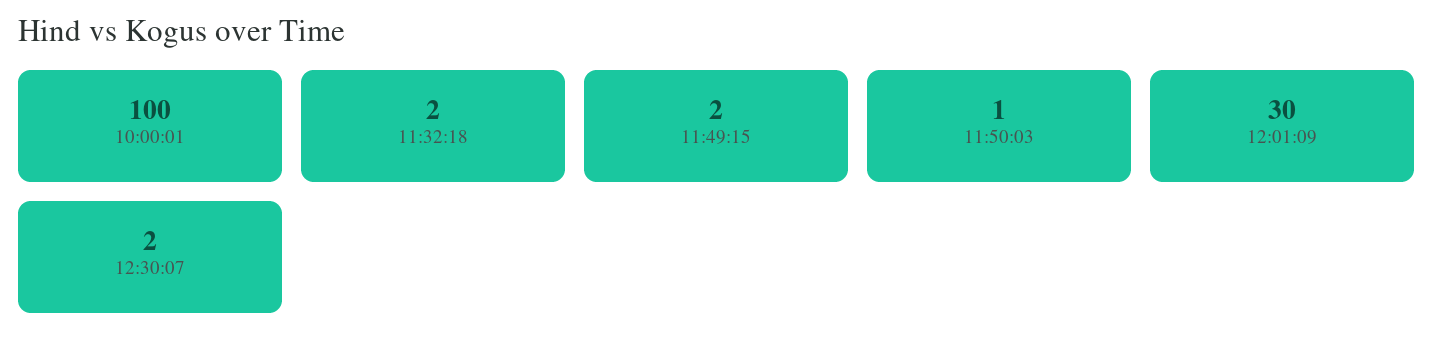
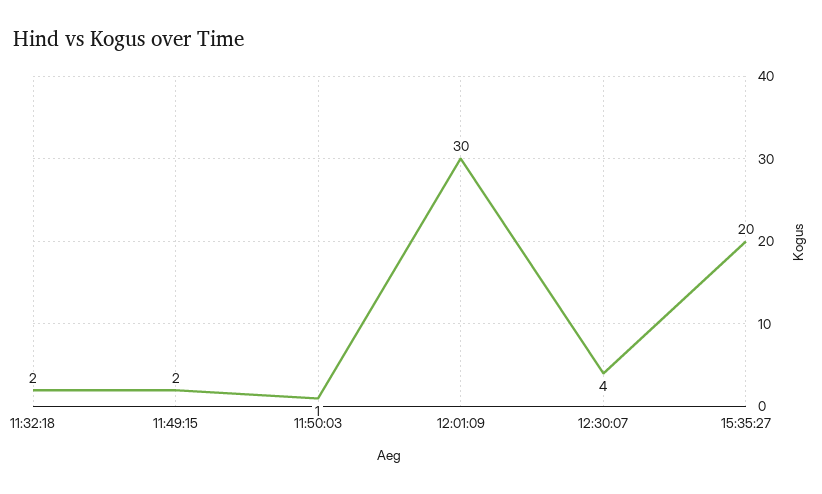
10:00:01: 100 -> none
12:30:07: 2 -> 4
15:35:27: none -> 20

